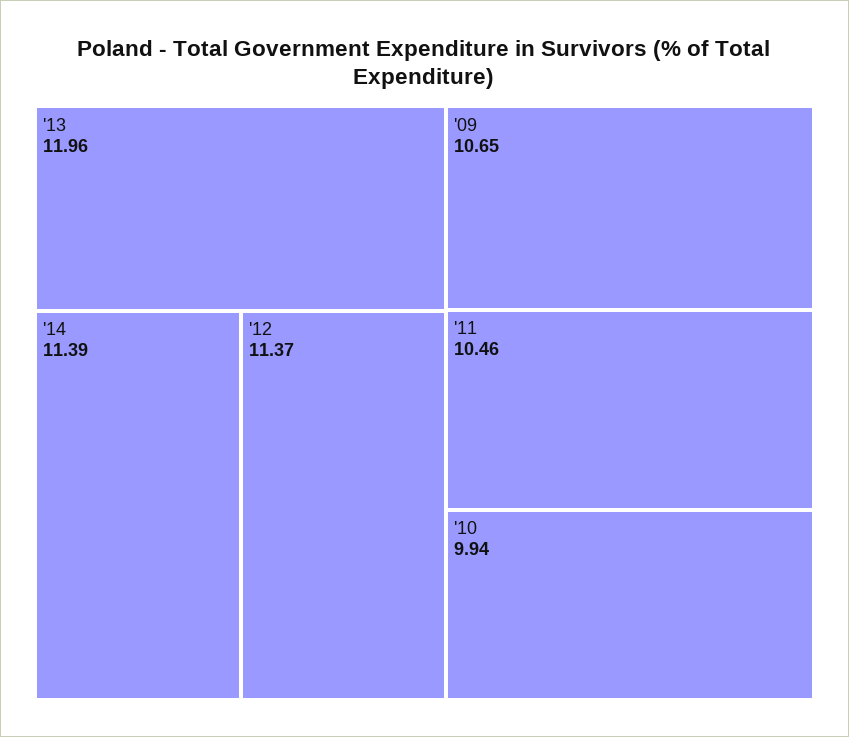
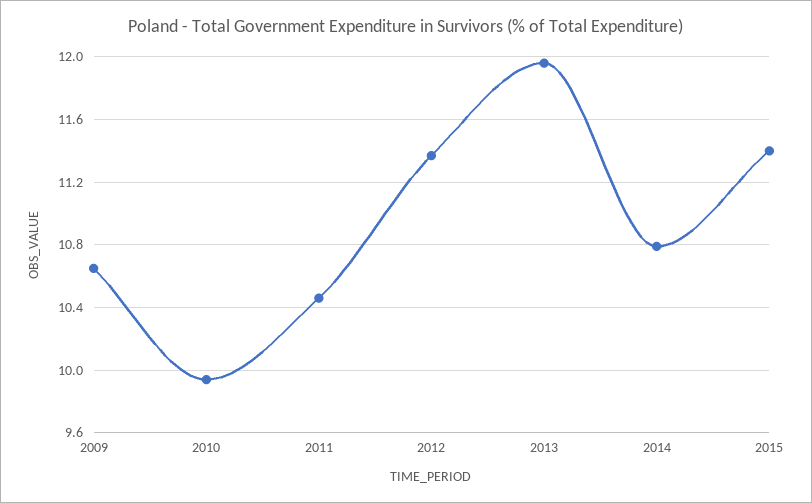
'14: 11.39 -> 10.8
2015: none -> 11.4

